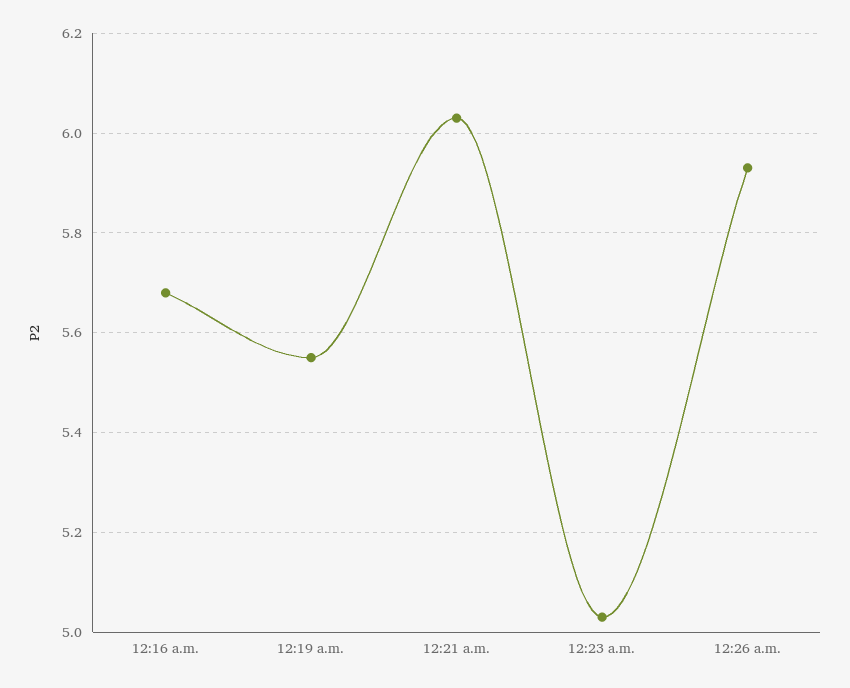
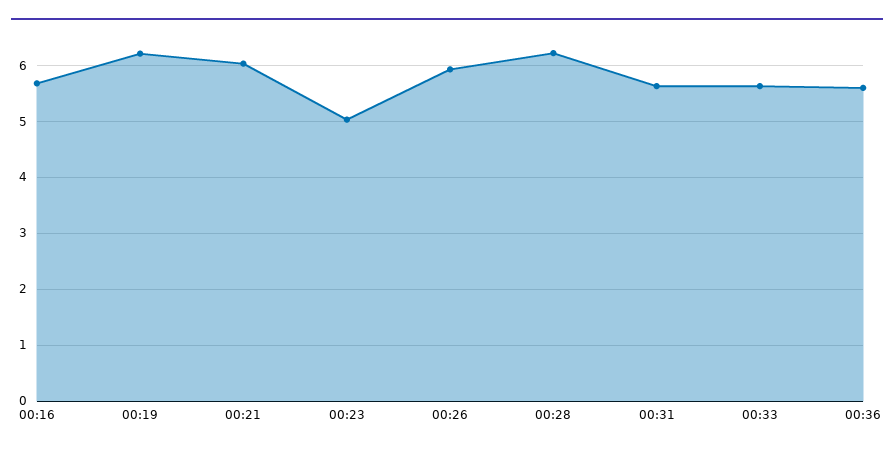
12:19 a.m.: 5.55 -> 6.2
00:28: none -> 6.2
00:31: none -> 5.6
00:33: none -> 5.6
00:36: none -> 5.6

